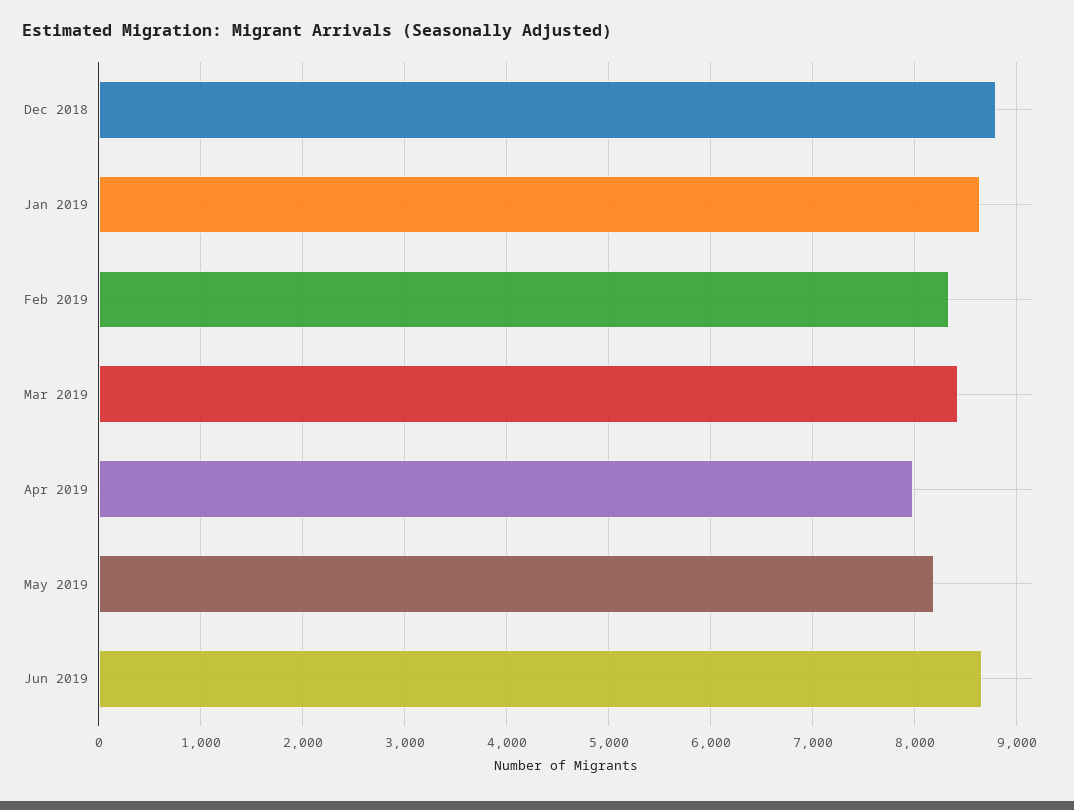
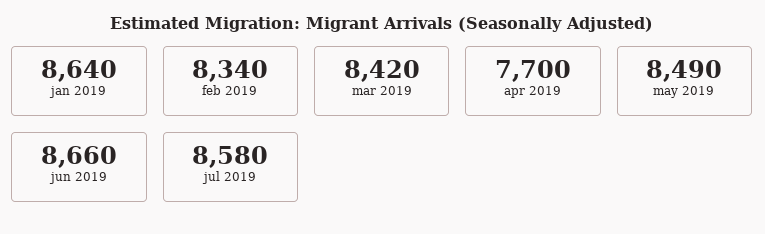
Dec 2018: 8800 -> none
Apr 2019: 8000 -> 7700
May 2019: 8200 -> 8490
jul 2019: none -> 8580

